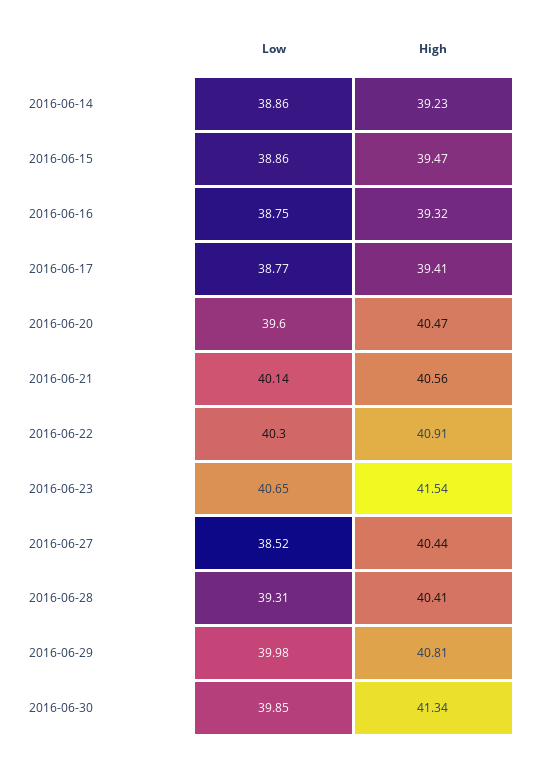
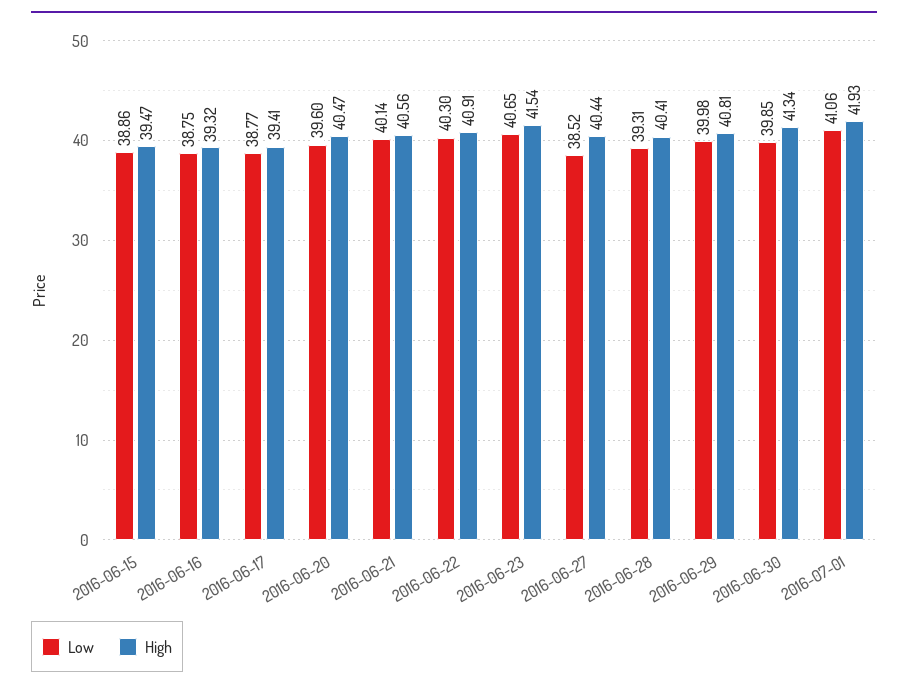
Low, 2016-06-14: 38.86 -> none
High, 2016-06-14: 39.23 -> none
Low, 2016-07-01: none -> 41.06
High, 2016-07-01: none -> 41.93

